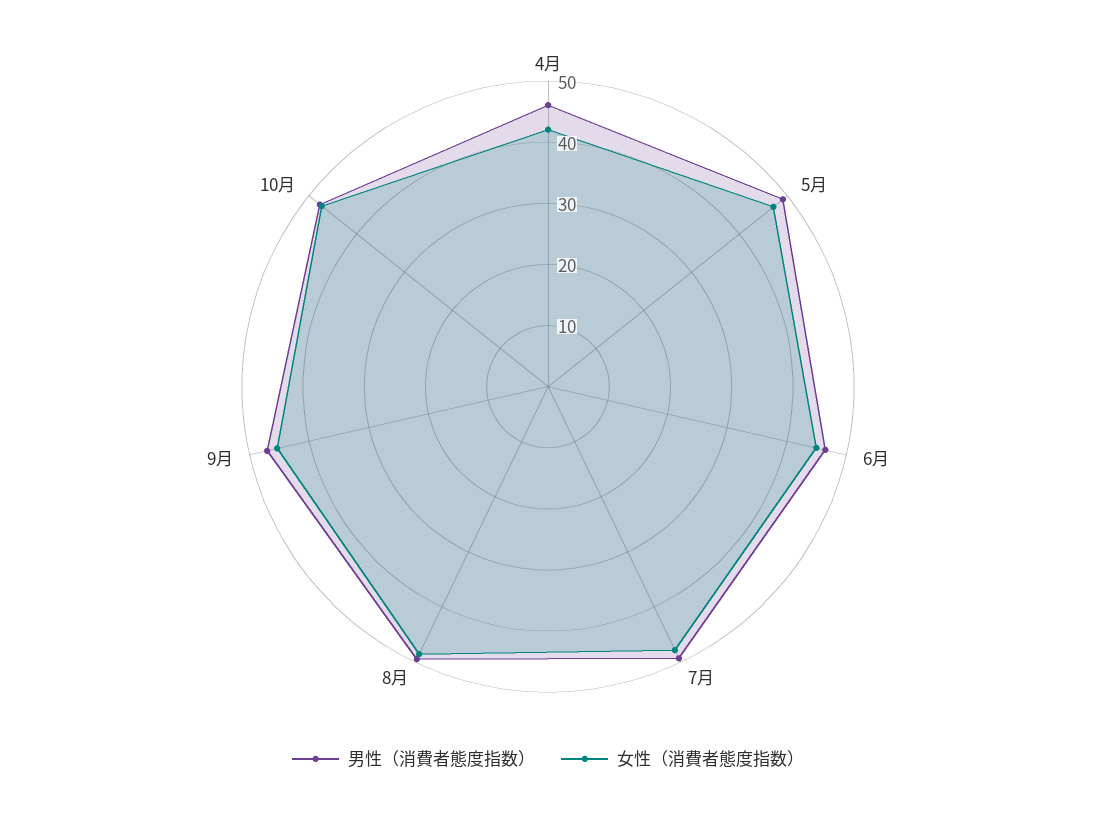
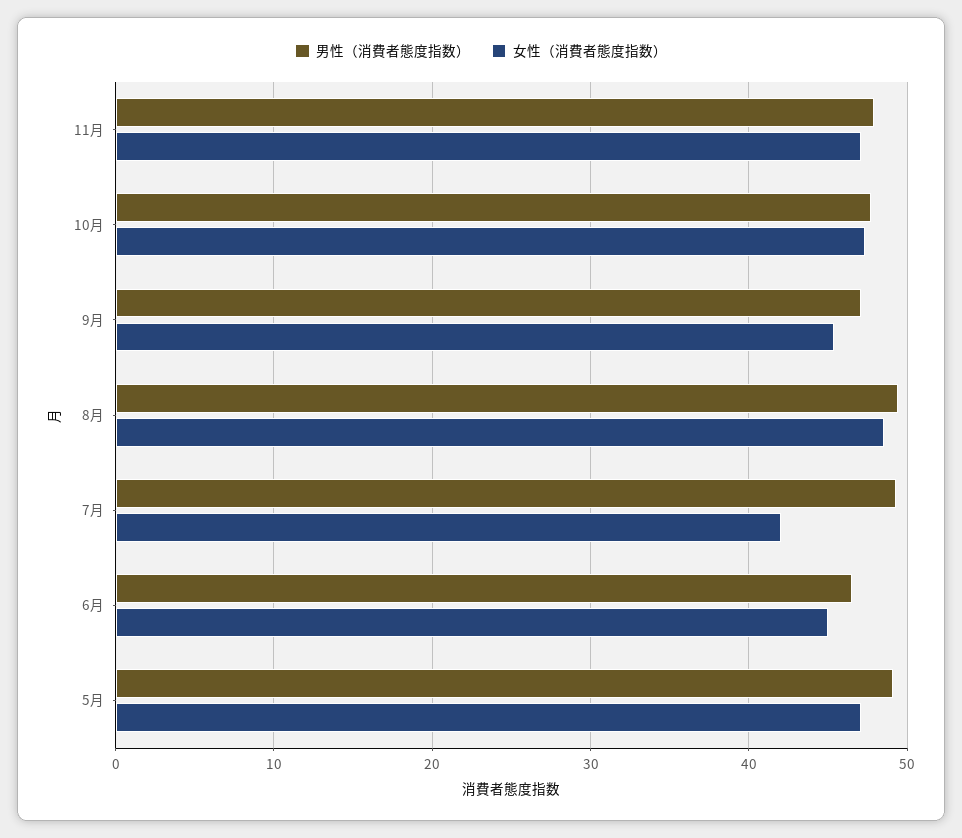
男性（消費者態度指数）, 4月: 46 -> none
女性（消費者態度指数）, 4月: 42 -> none
女性（消費者態度指数）, 7月: 48 -> 42
男性（消費者態度指数）, 11月: none -> 48
女性（消費者態度指数）, 11月: none -> 47

